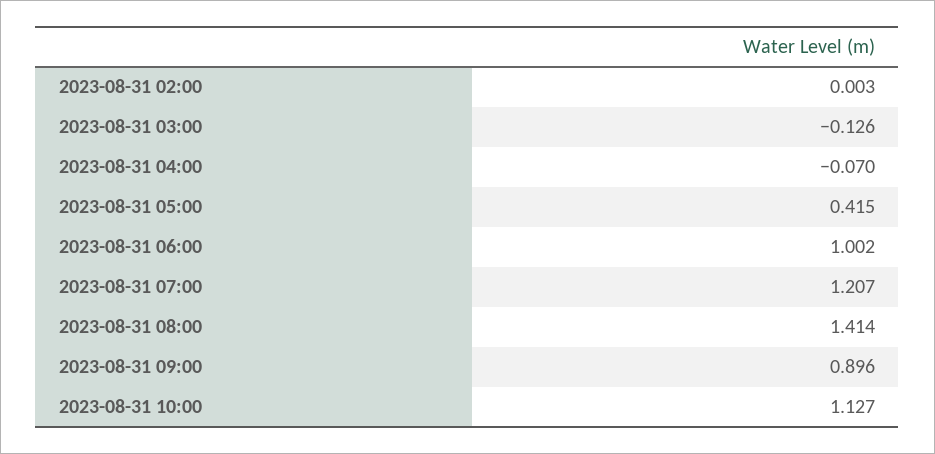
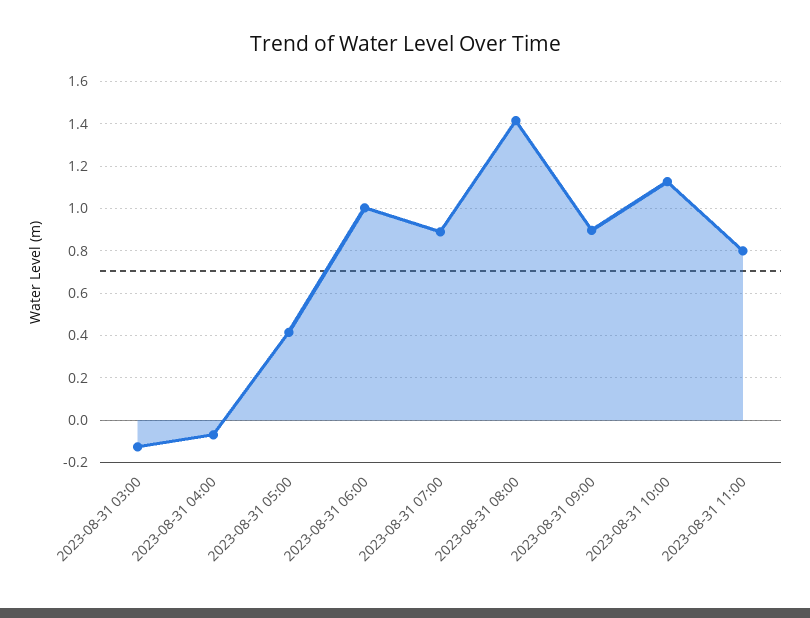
2023-08-31 02:00: 0.003 -> none
2023-08-31 07:00: 1.207 -> 0.9
2023-08-31 11:00: none -> 0.8

